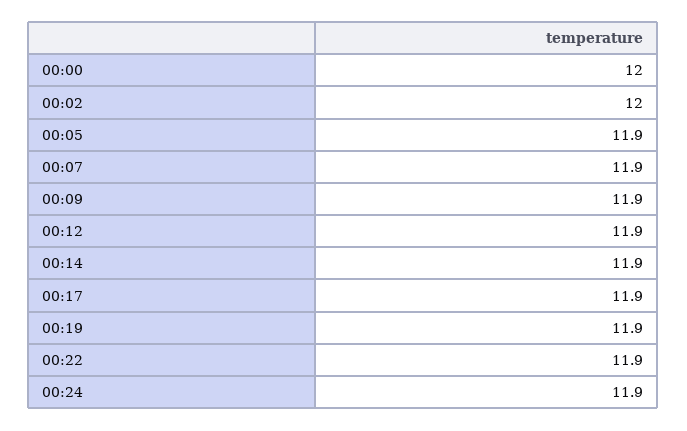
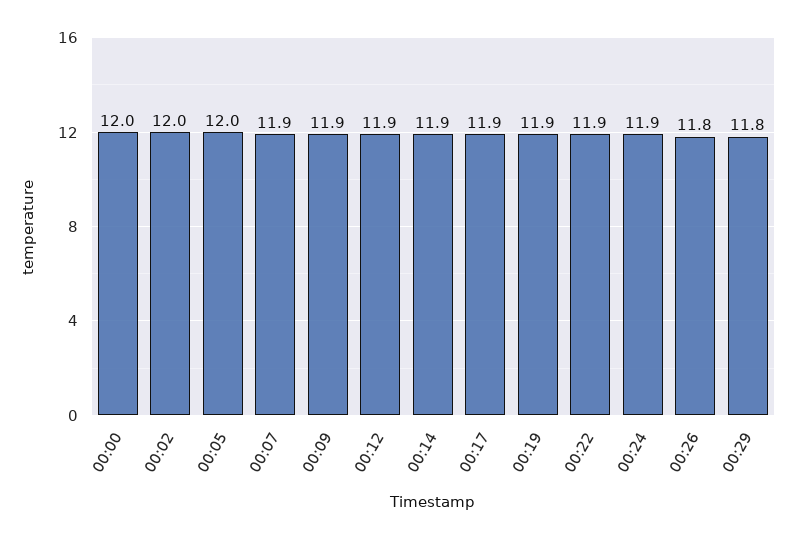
00:05: 11.9 -> 12
00:26: none -> 11.8
00:29: none -> 11.8

